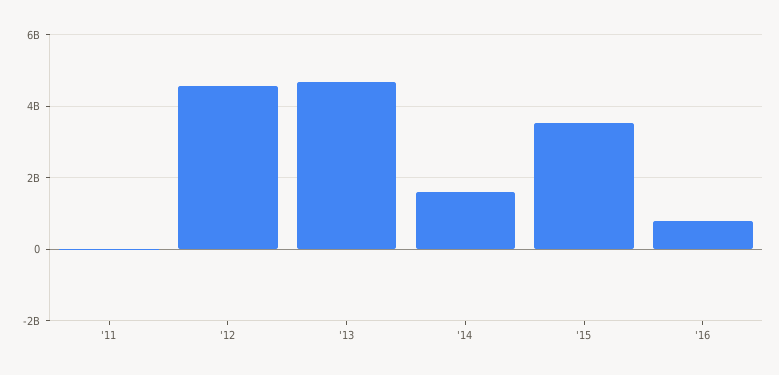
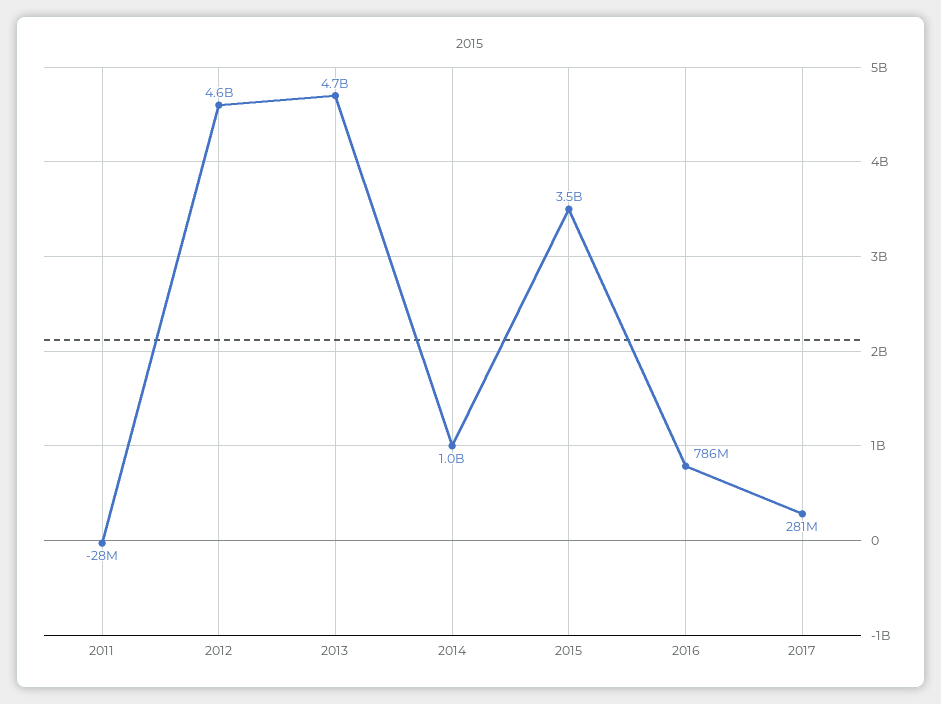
'14: 1600000000 -> 1000000000
2017: none -> 281000000

